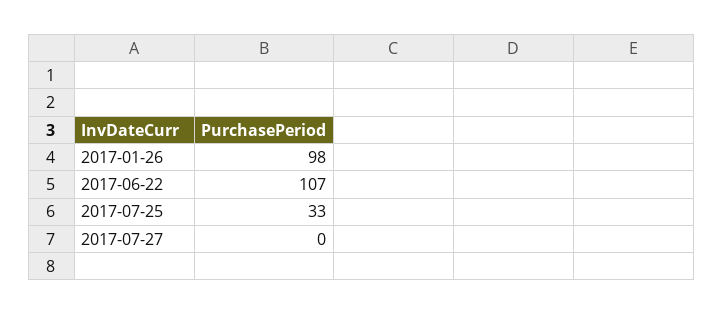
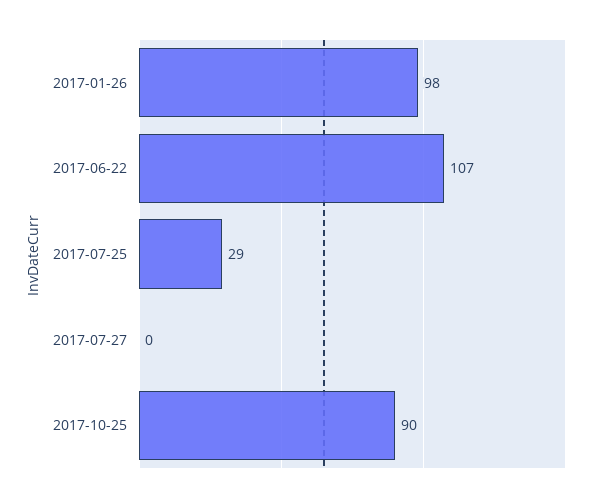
2017-07-25: 33 -> 29
2017-10-25: none -> 90

